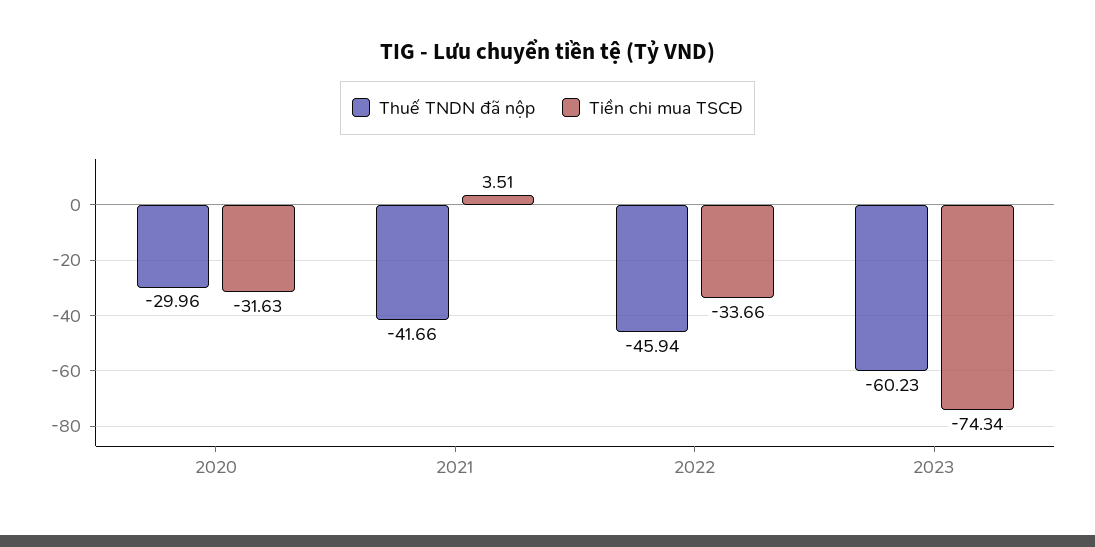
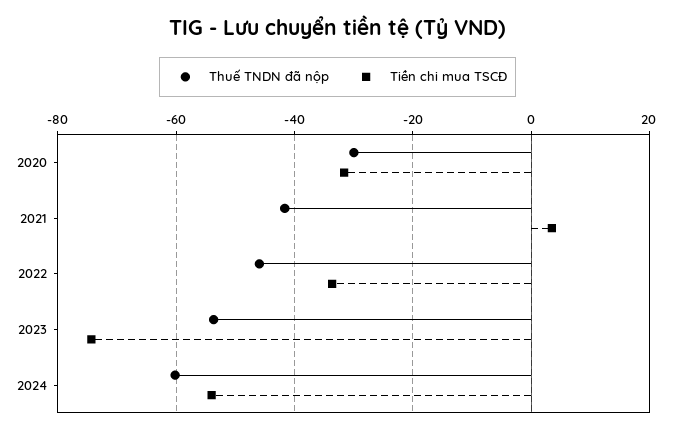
Thuế TNDN đã nộp, 2023: -60.23 -> -54
Thuế TNDN đã nộp, 2024: none -> -60
Tiền chi mua TSCĐ, 2024: none -> -54

